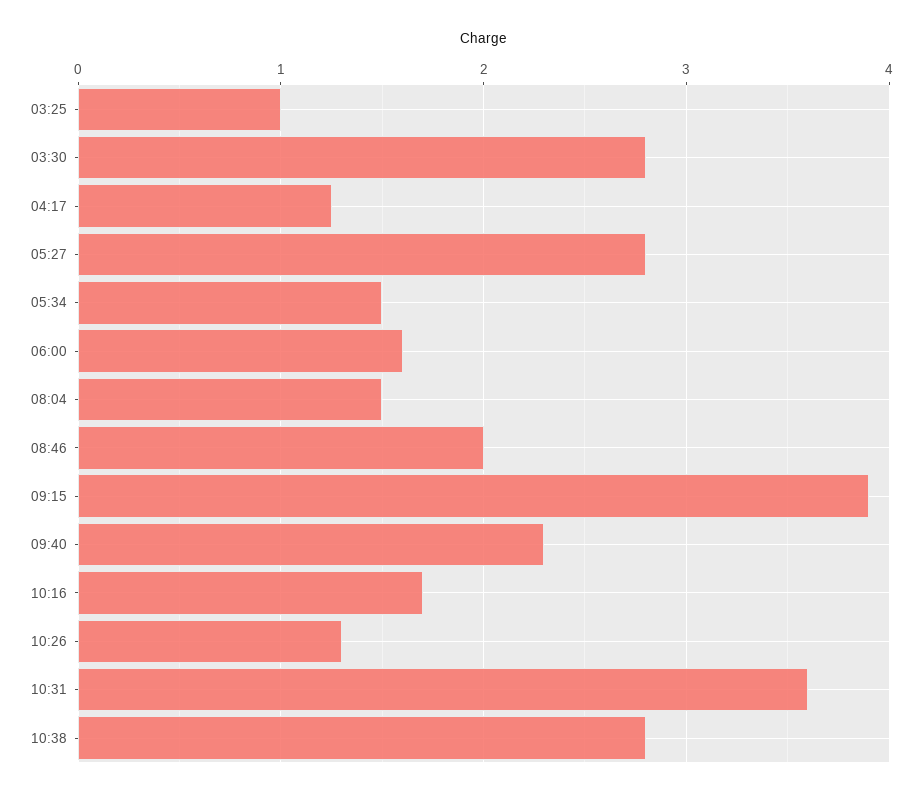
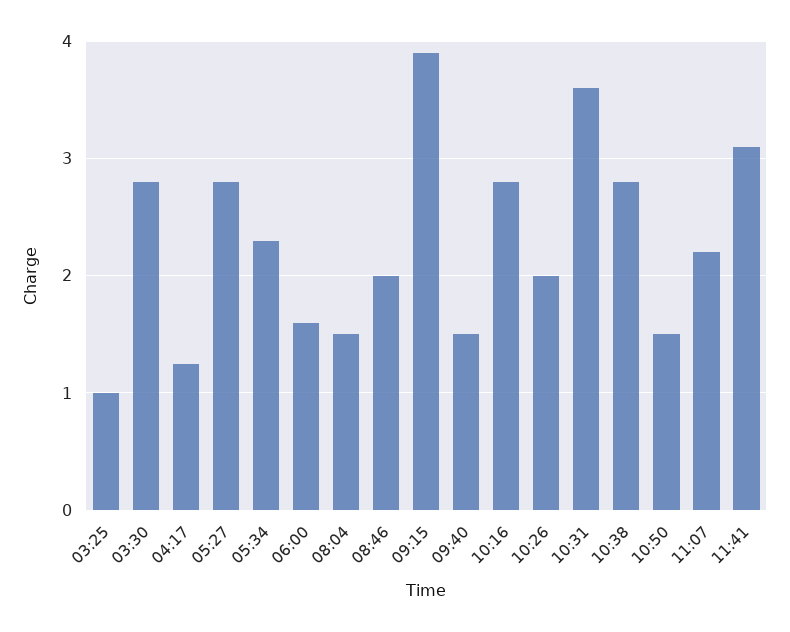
05:34: 1.5 -> 2.3
09:40: 2.3 -> 1.5
10:16: 1.7 -> 2.8
10:26: 1.3 -> 2
10:50: none -> 1.5
11:07: none -> 2.2
11:41: none -> 3.1

